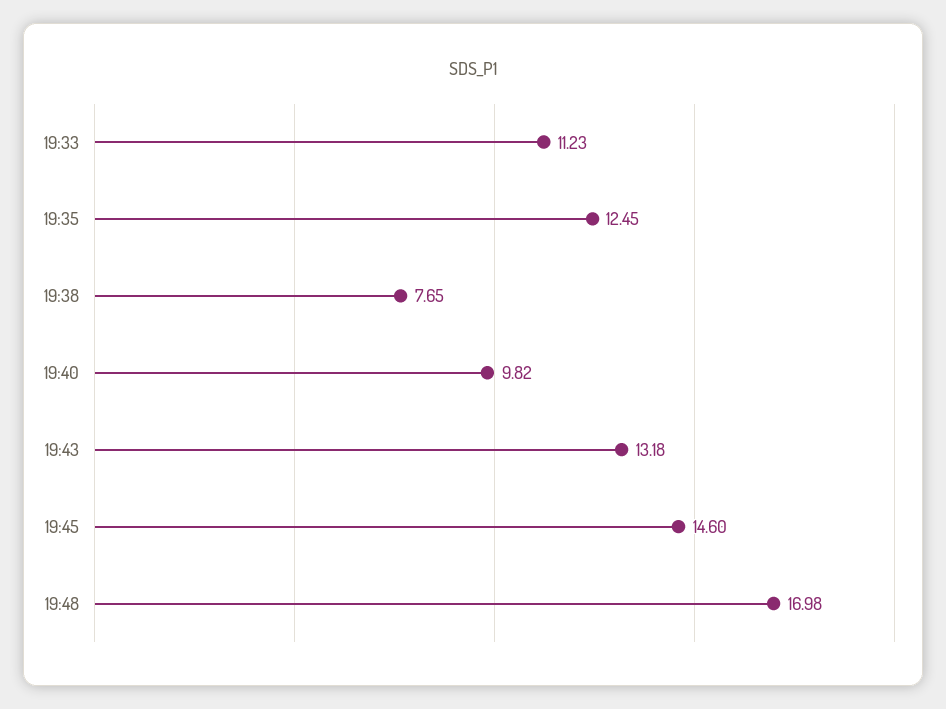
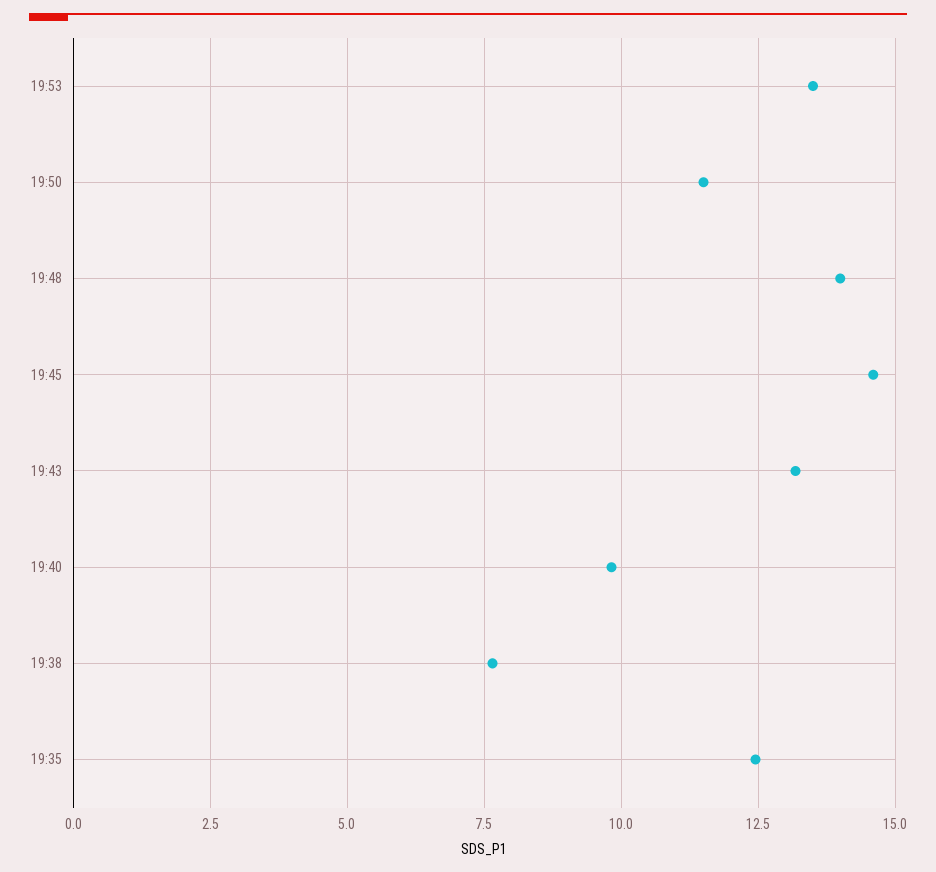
19:33: 11.23 -> none
19:48: 16.98 -> 14
19:53: none -> 13.5
19:50: none -> 11.5

